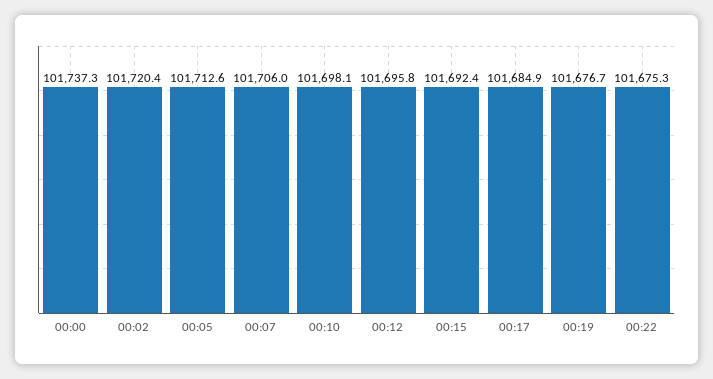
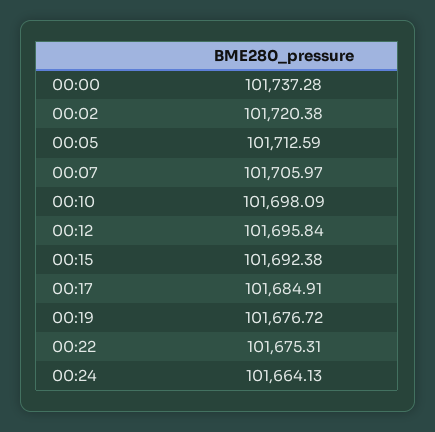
00:24: none -> 101664.13

